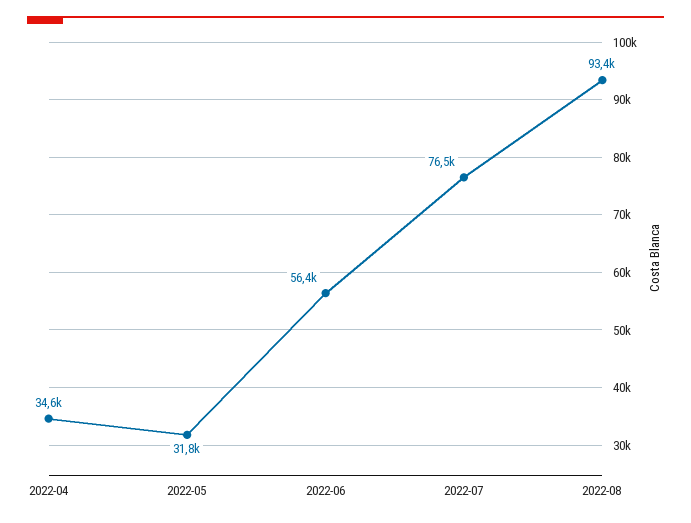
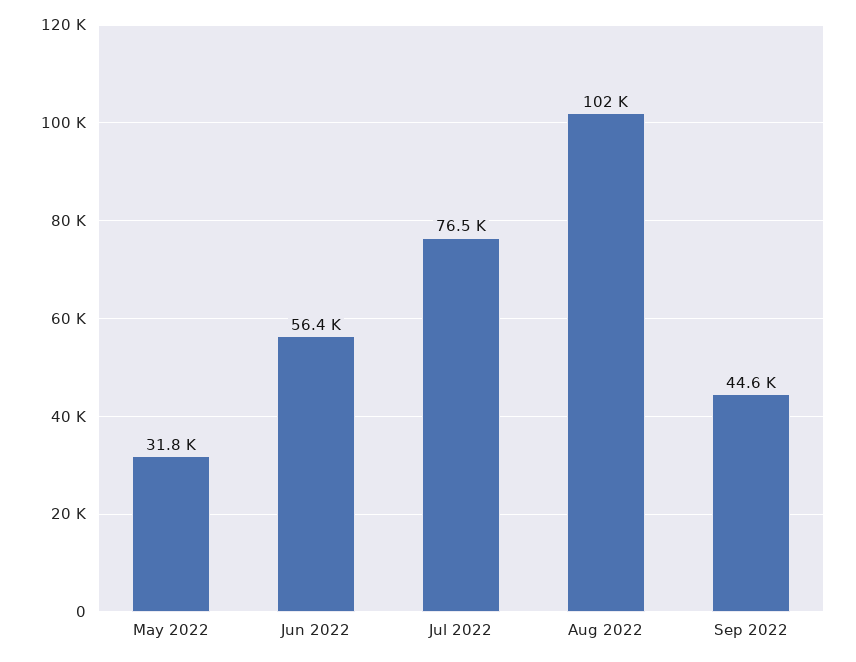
2022-04: 34600 -> none
2022-08: 93400 -> 102000
Sep 2022: none -> 44600

